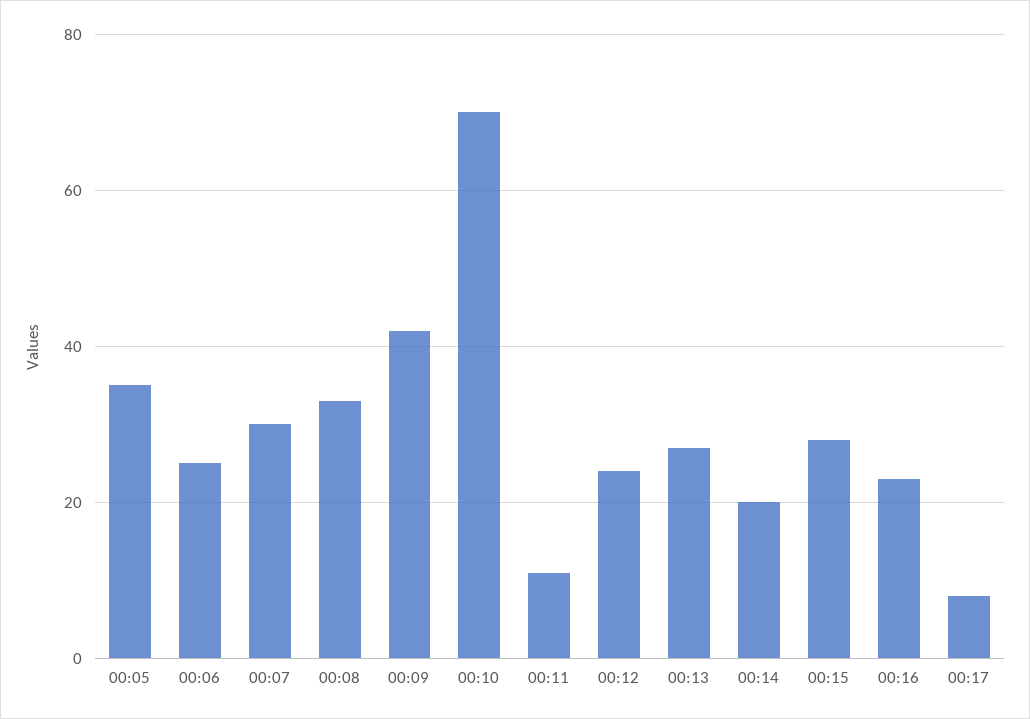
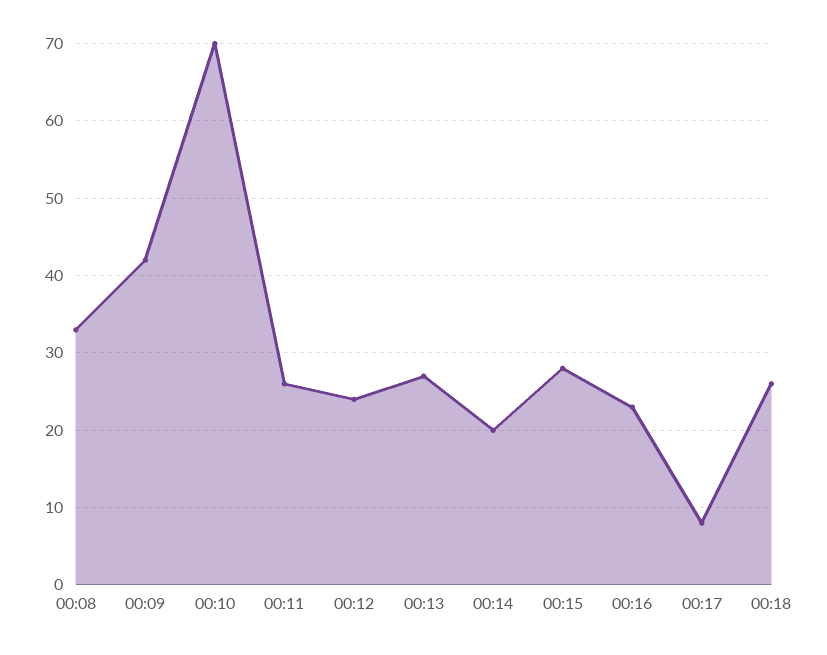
00:05: 35 -> none
00:06: 25 -> none
00:07: 30 -> none
00:11: 10 -> 26
00:18: none -> 26

